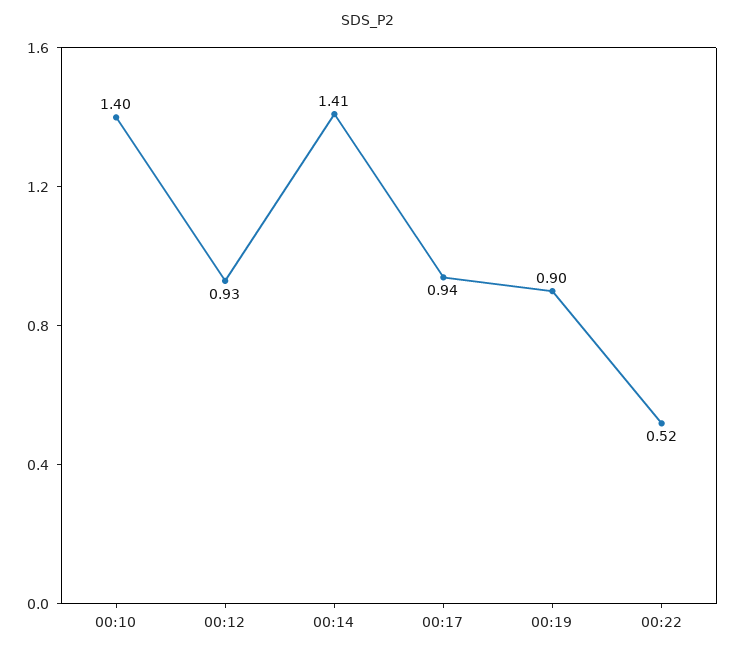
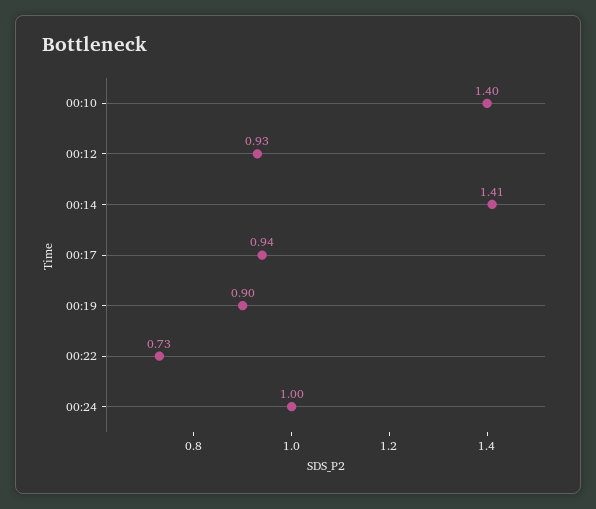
00:22: 0.52 -> 0.73
00:24: none -> 1

